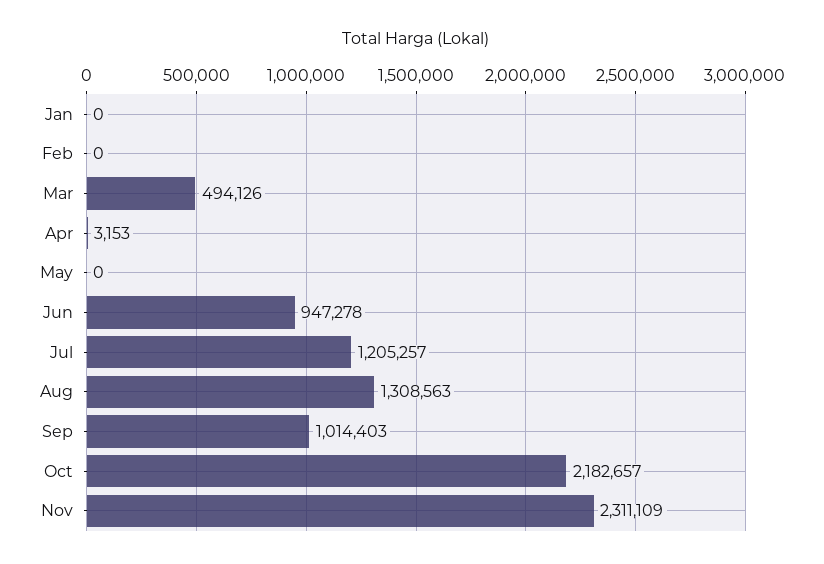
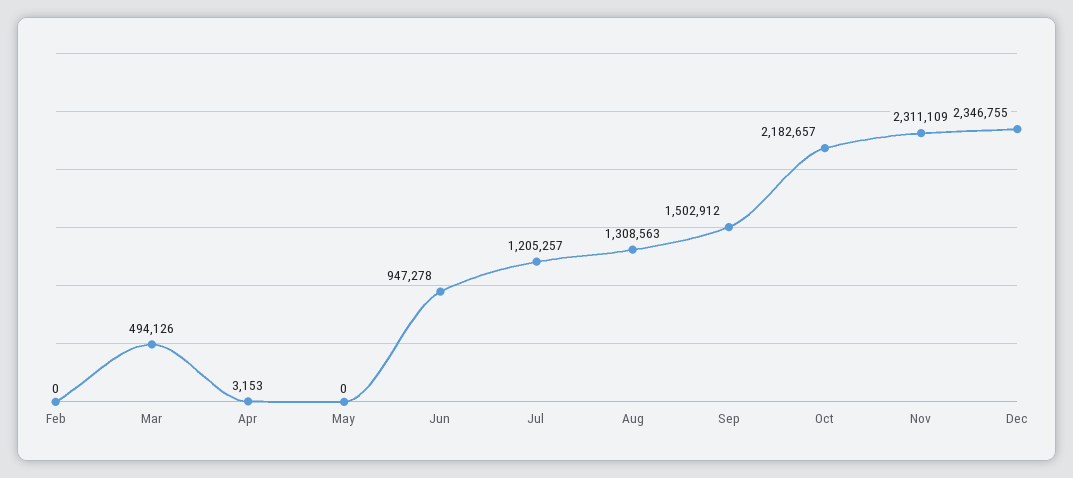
Jan: 0 -> none
Sep: 1014403 -> 1502912
Dec: none -> 2346755

